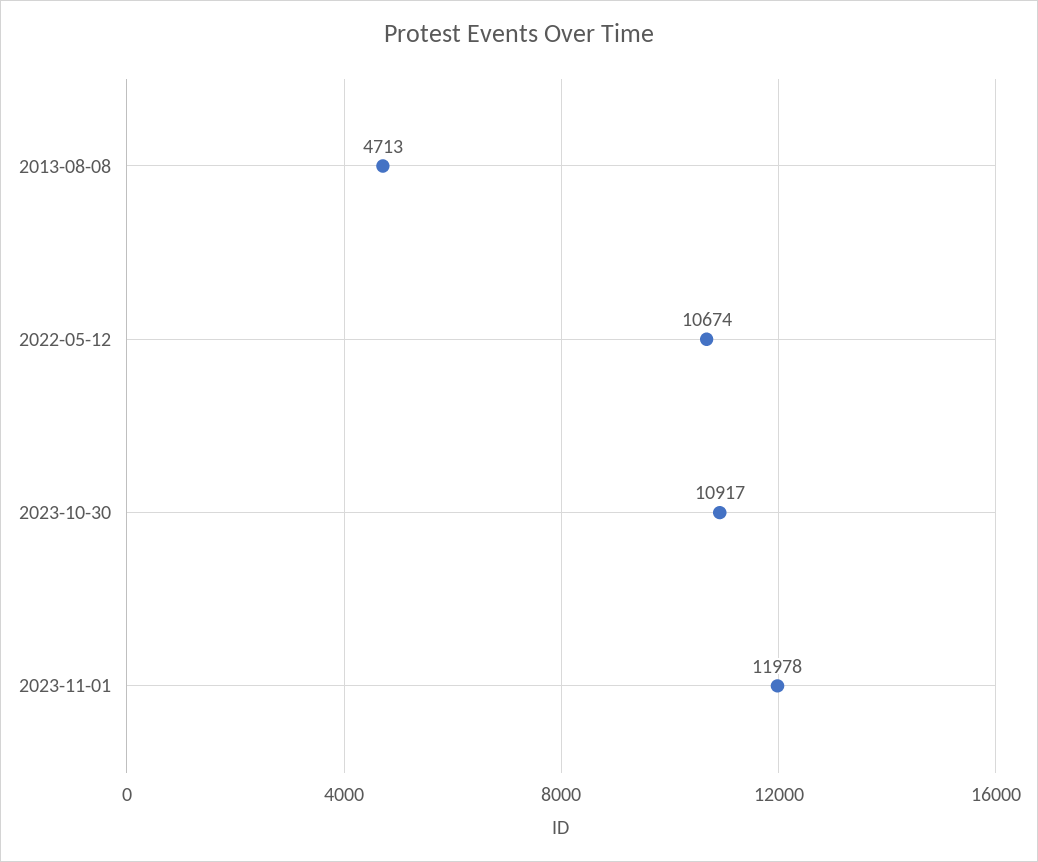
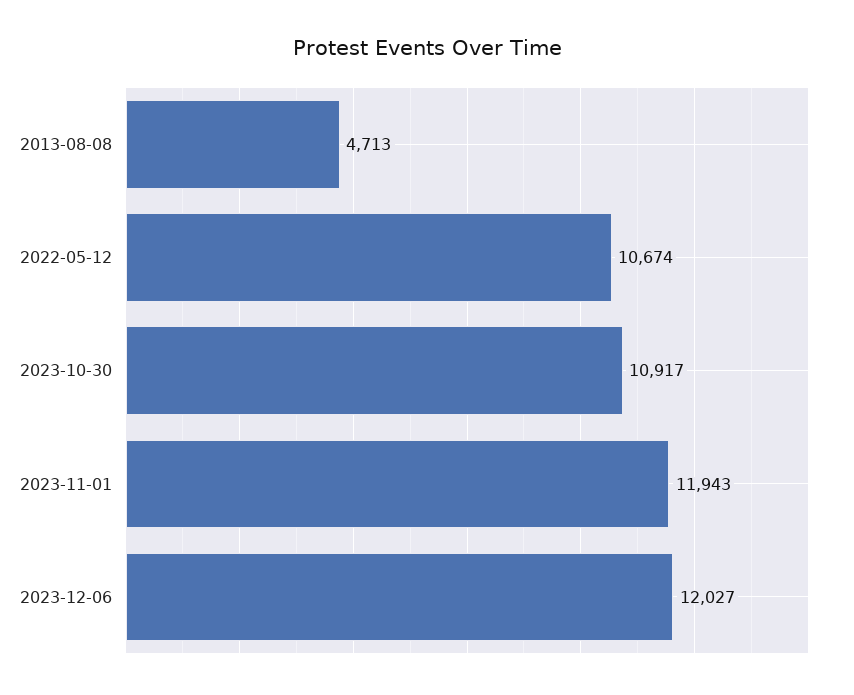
2023-11-01: 11978 -> 11943
2023-12-06: none -> 12027

